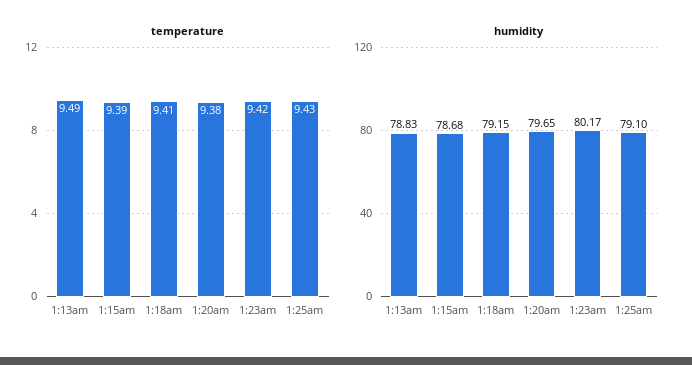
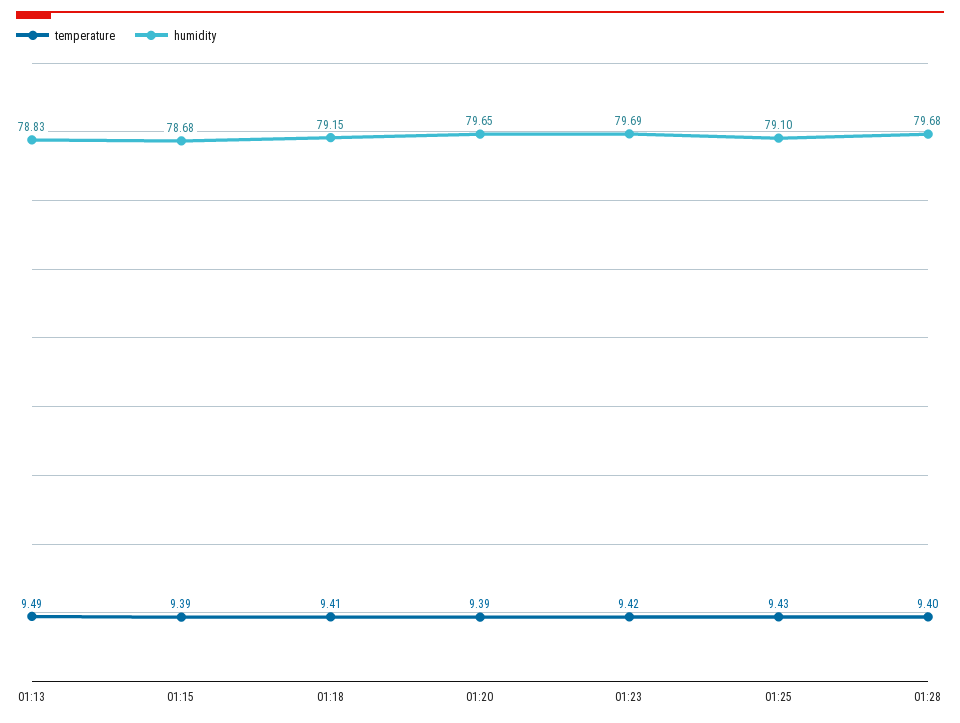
temperature, 1:20am: 9.38 -> 9.39
humidity, 1:23am: 80.17 -> 79.69
temperature, 01:28: none -> 9.4
humidity, 01:28: none -> 79.68

